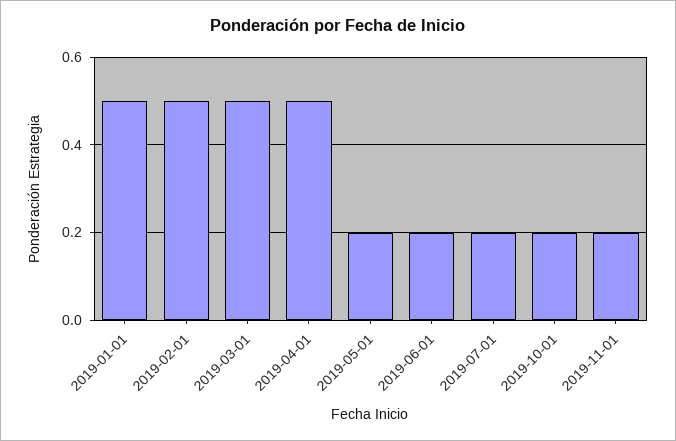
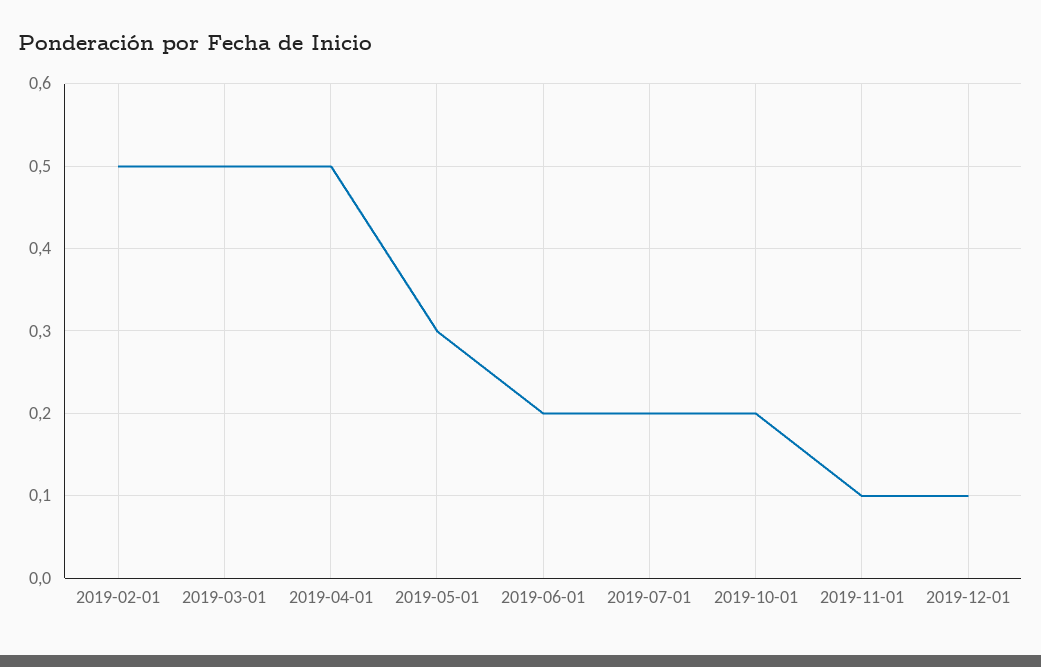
2019-01-01: 0.5 -> none
2019-05-01: 0.2 -> 0.3
2019-11-01: 0.2 -> 0.1
2019-12-01: none -> 0.1

